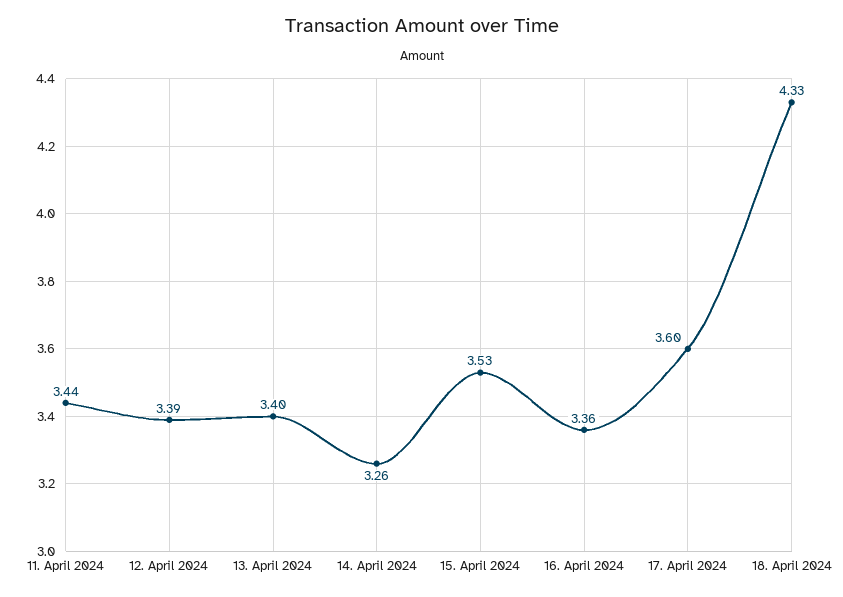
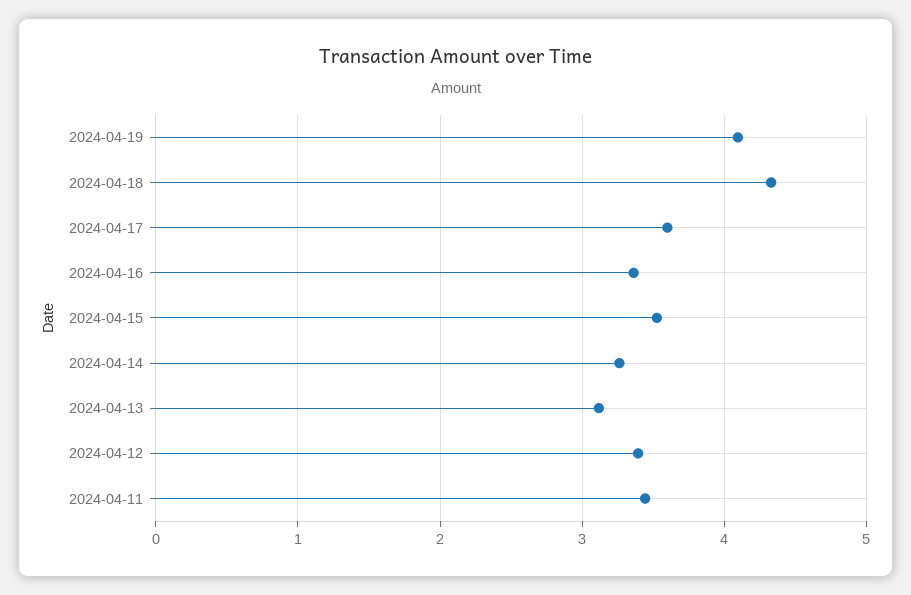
13. April 2024: 3.4 -> 3.1
2024-04-19: none -> 4.1

